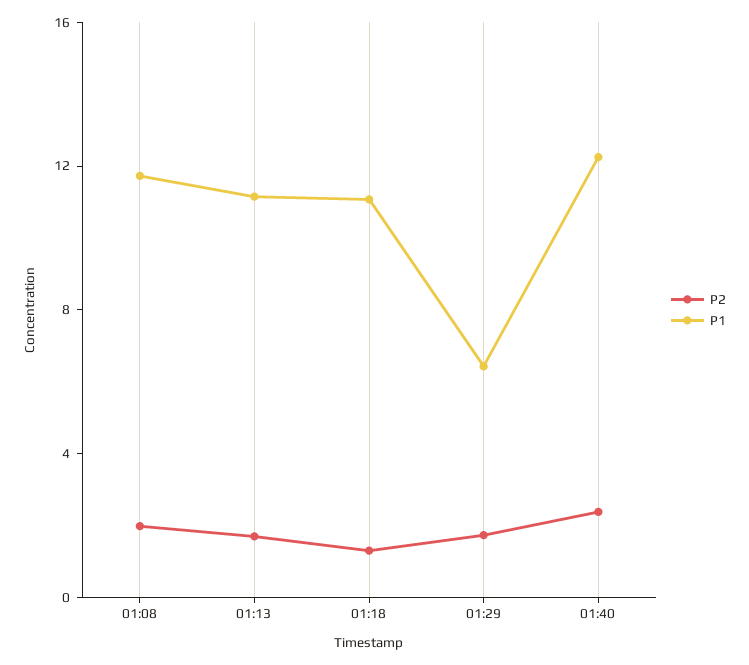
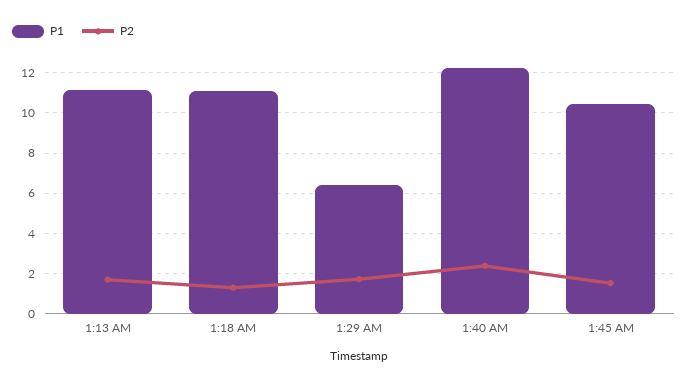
P2, 01:08: 2 -> none
P1, 01:08: 12 -> none
P1, 1:45 AM: none -> 10.5
P2, 1:45 AM: none -> 1.5

